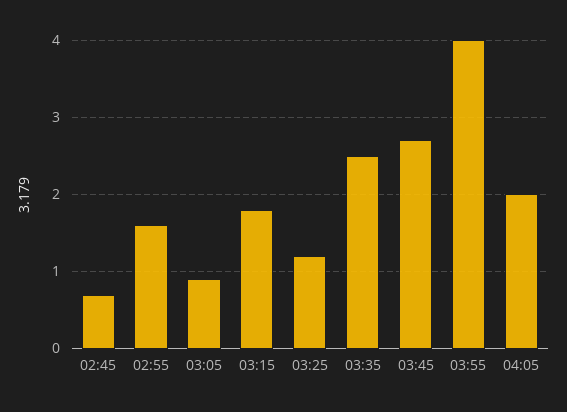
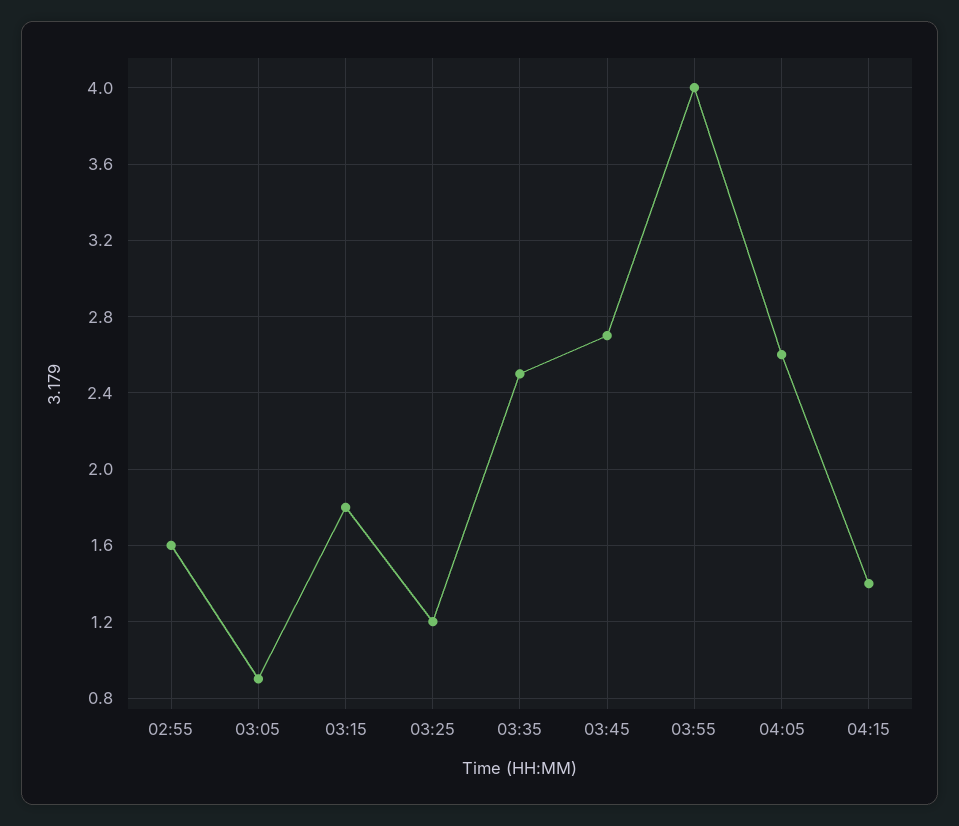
02:45: 0.7 -> none
04:05: 2 -> 2.6
04:15: none -> 1.4

